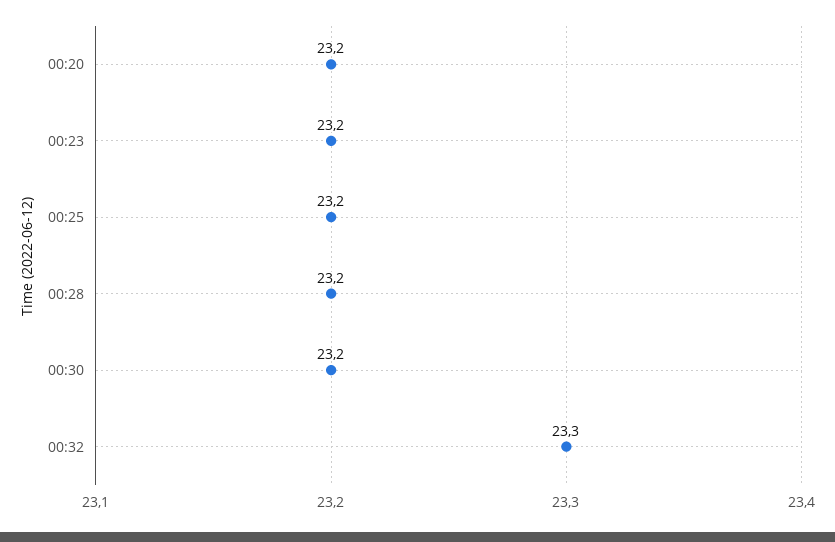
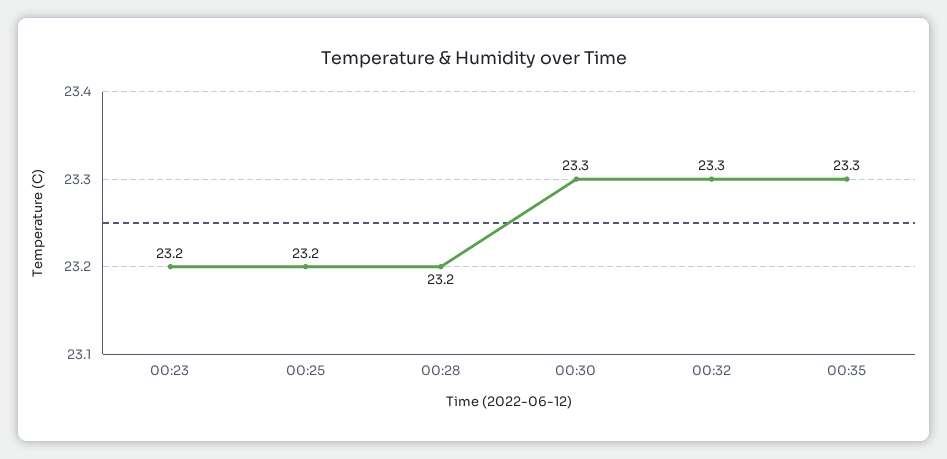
00:20: 23.2 -> none
00:30: 23.2 -> 23.3
00:35: none -> 23.3

